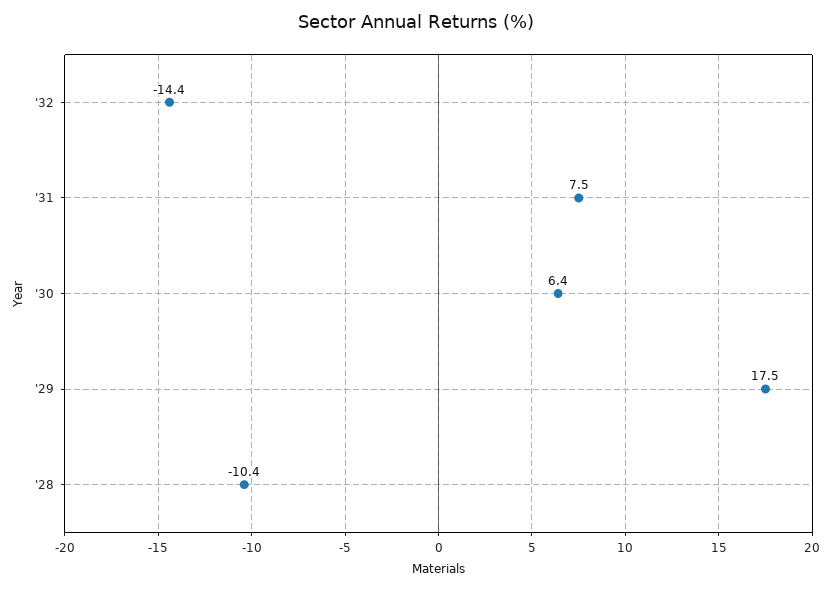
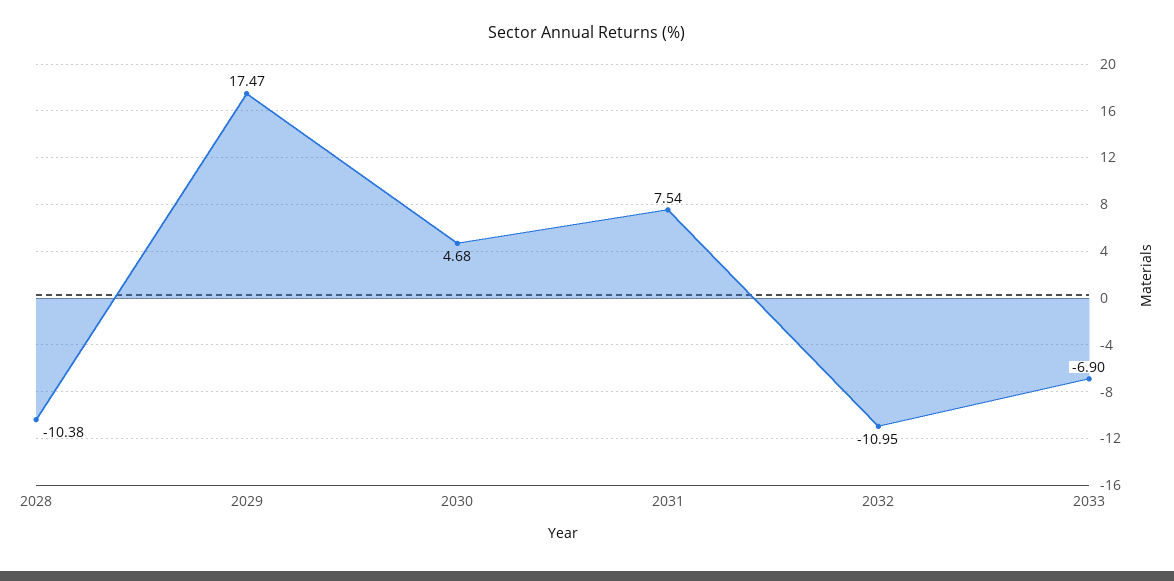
'32: -14.4 -> -10.95
'30: 6.4 -> 4.68
2033: none -> -6.9

